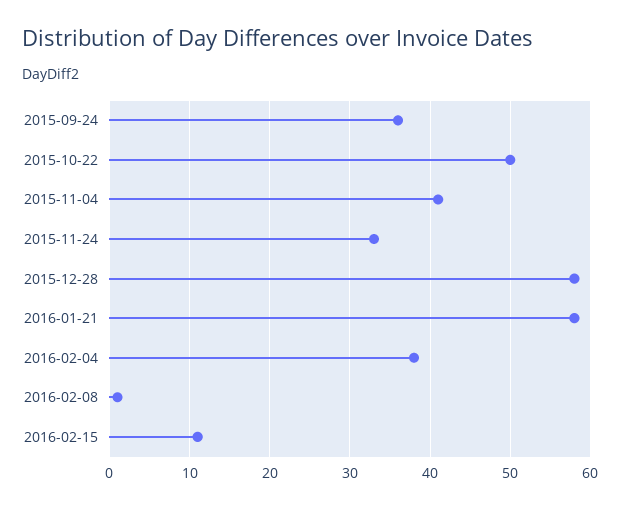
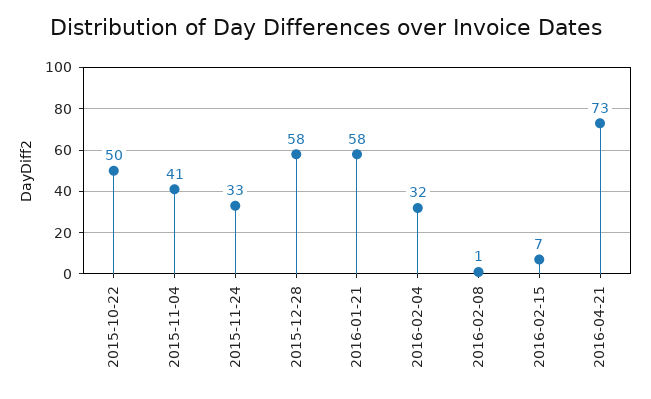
2015-09-24: 36 -> none
2016-02-04: 38 -> 32
2016-02-15: 11 -> 7
2016-04-21: none -> 73

